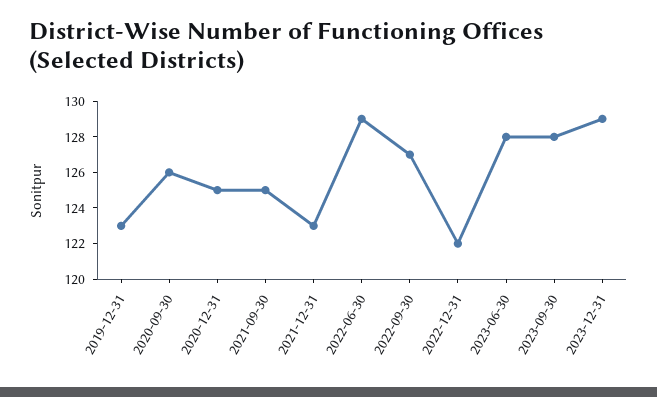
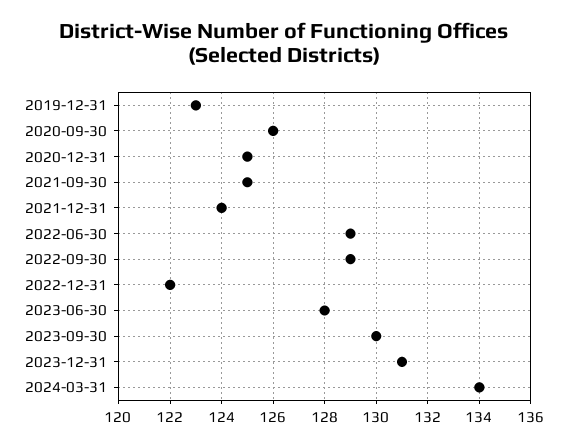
2021-12-31: 123 -> 124
2022-09-30: 127 -> 129
2023-09-30: 128 -> 130
2023-12-31: 129 -> 131
2024-03-31: none -> 134

